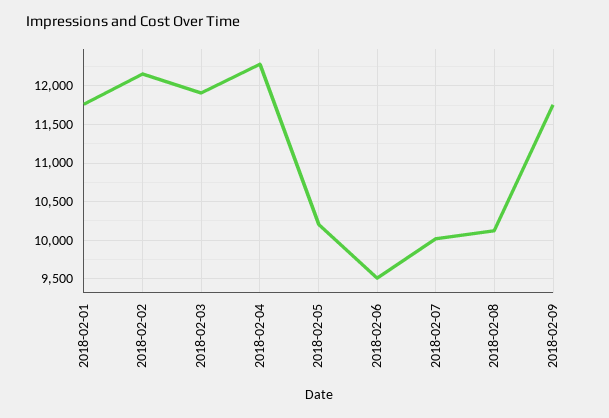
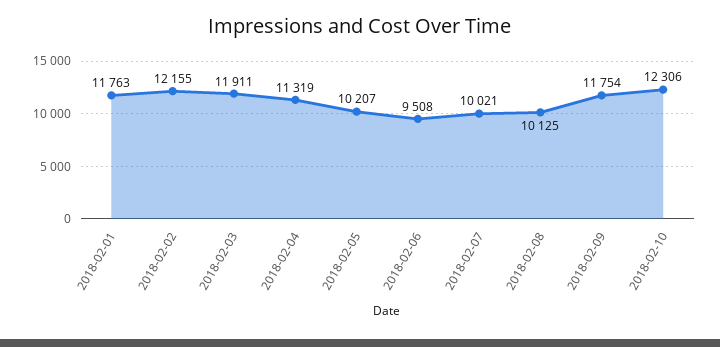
2018-02-04: 12300 -> 11319
2018-02-10: none -> 12306

